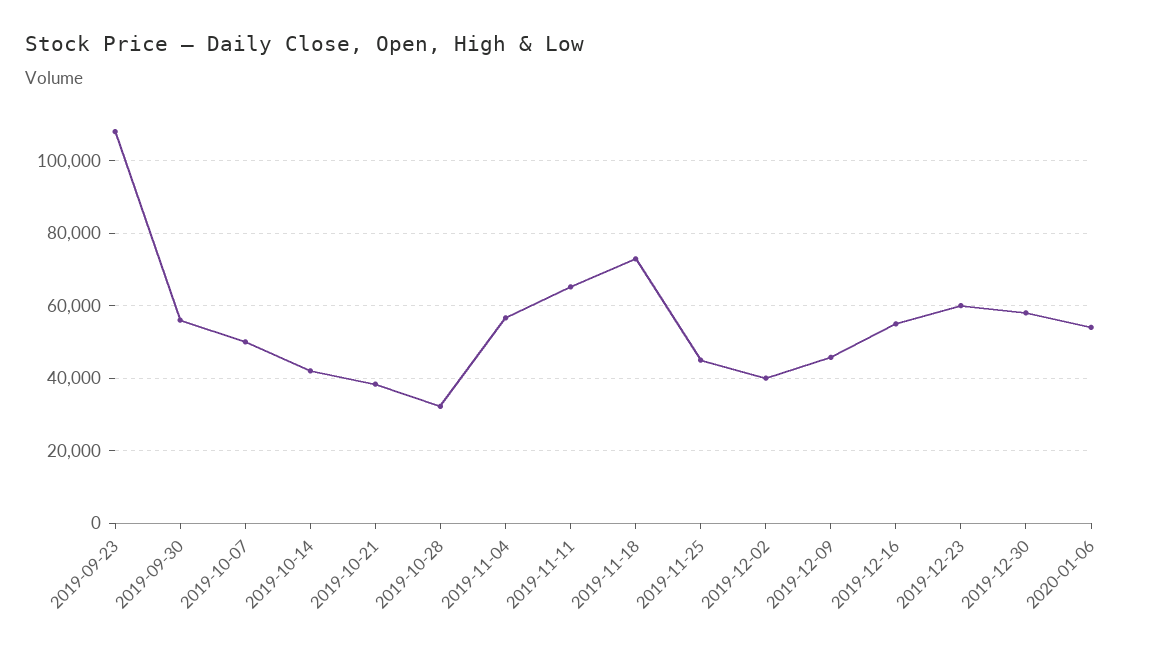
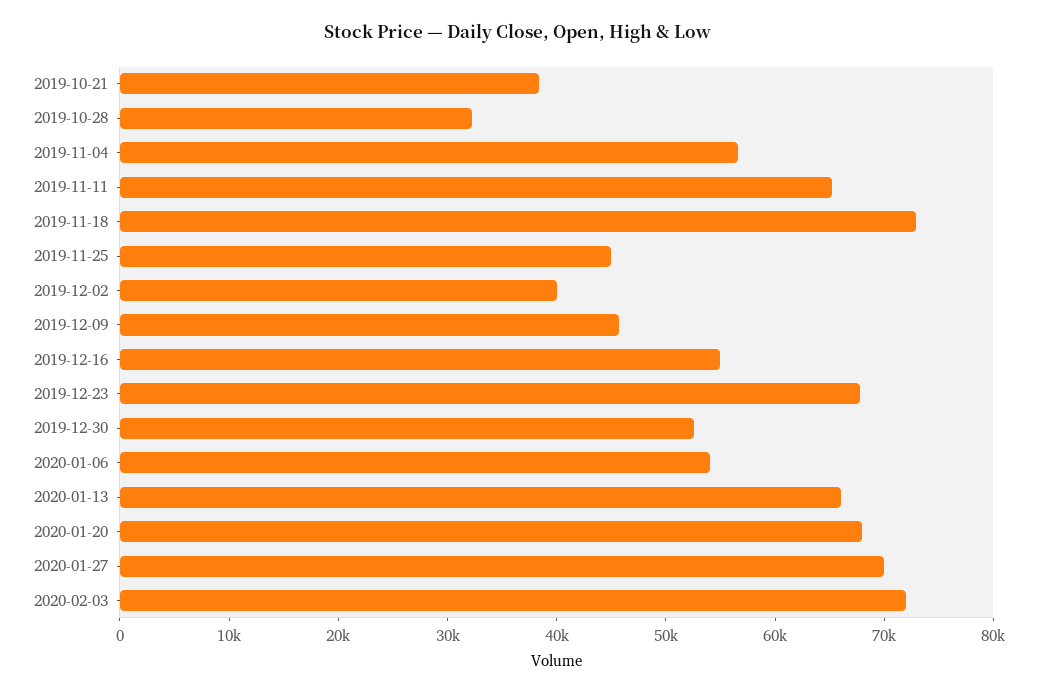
2019-09-23: 108000 -> none
2019-09-30: 56000 -> none
2019-10-07: 50000 -> none
2019-10-14: 42000 -> none
2019-12-23: 60000 -> 68000
2019-12-30: 58000 -> 52000
2020-01-13: none -> 66000
2020-01-20: none -> 68000
2020-01-27: none -> 70000
2020-02-03: none -> 72000

